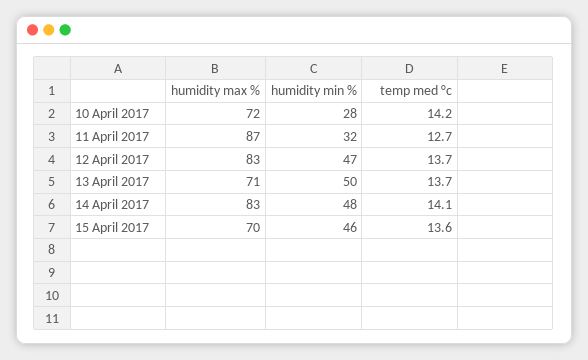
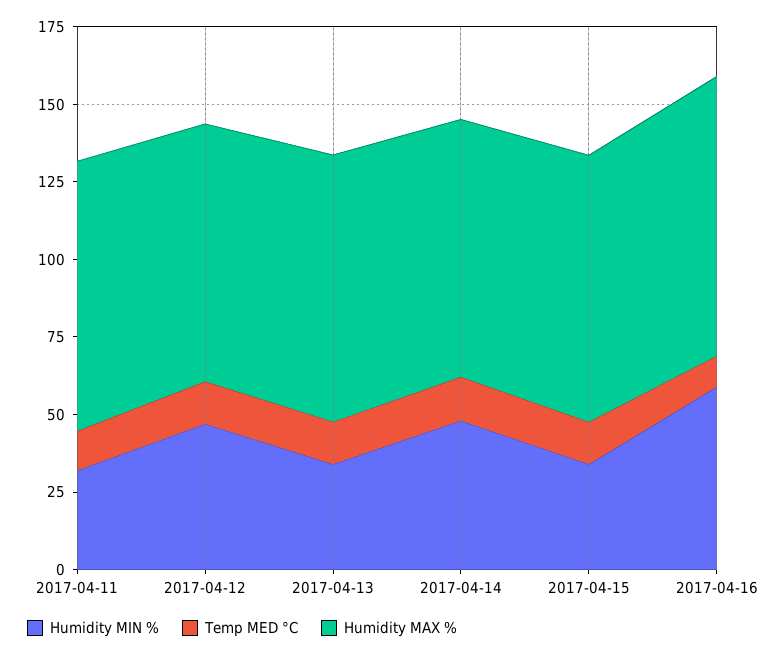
humidity max %, 10 April 2017: 72 -> none
humidity min %, 10 April 2017: 28 -> none
temp med °c, 10 April 2017: 14.2 -> none
humidity max %, 13 April 2017: 71 -> 85
humidity min %, 13 April 2017: 50 -> 35
humidity max %, 15 April 2017: 70 -> 85
humidity min %, 15 April 2017: 46 -> 35
humidity min %, 2017-04-16: none -> 60
temp med °c, 2017-04-16: none -> 10
humidity max %, 2017-04-16: none -> 90

